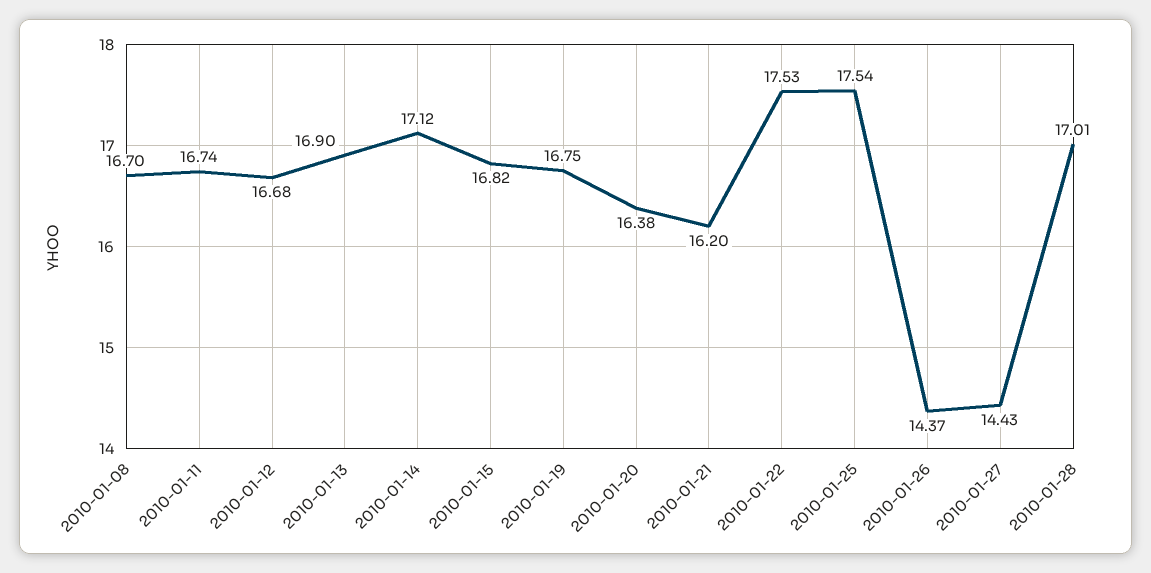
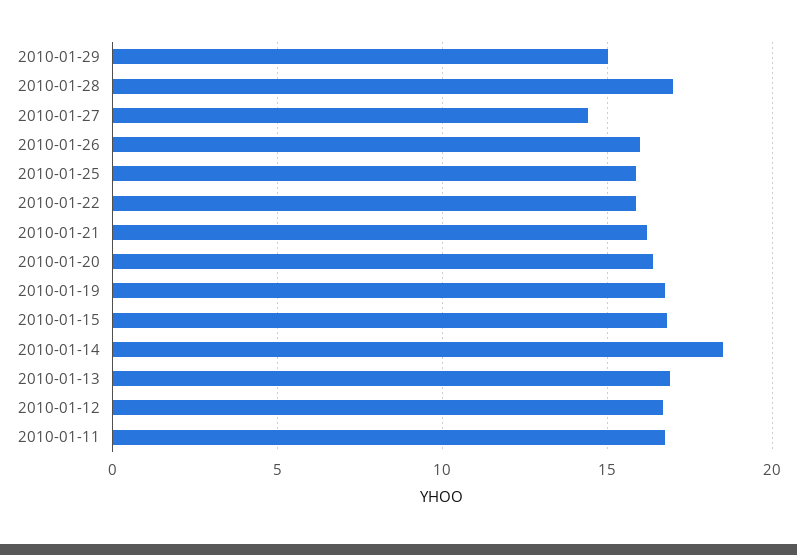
2010-01-08: 16.7 -> none
2010-01-14: 17.12 -> 18.5
2010-01-22: 17.53 -> 16
2010-01-25: 17.54 -> 16
2010-01-26: 14.37 -> 16
2010-01-29: none -> 15

